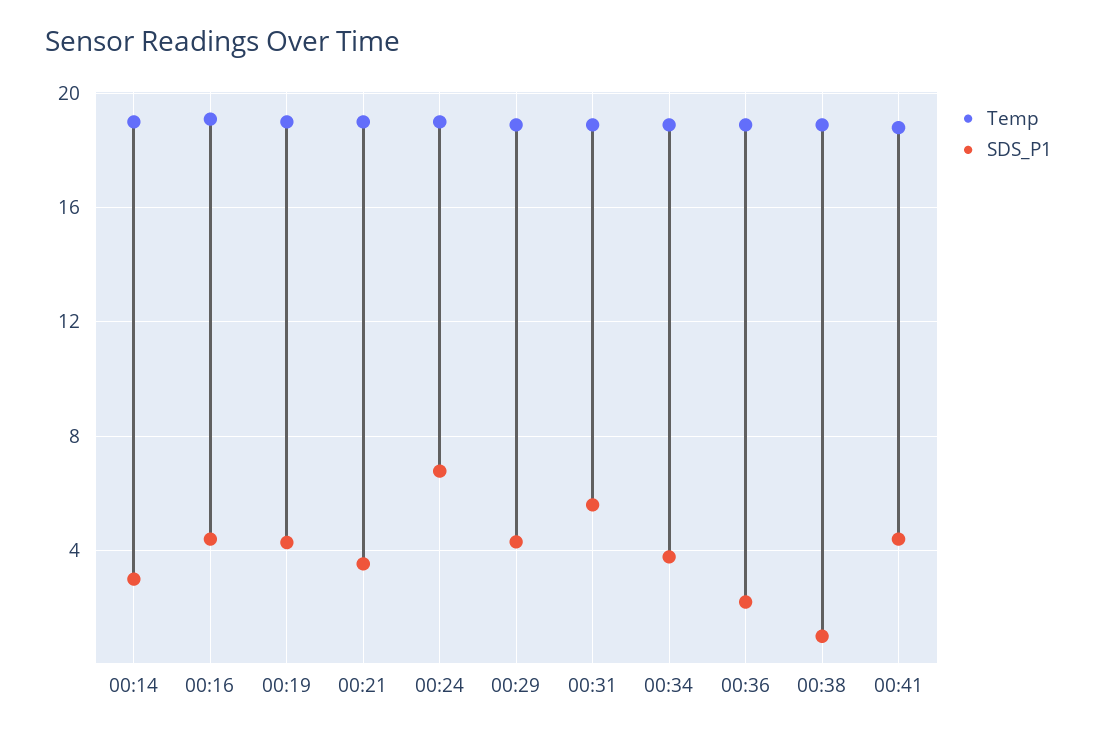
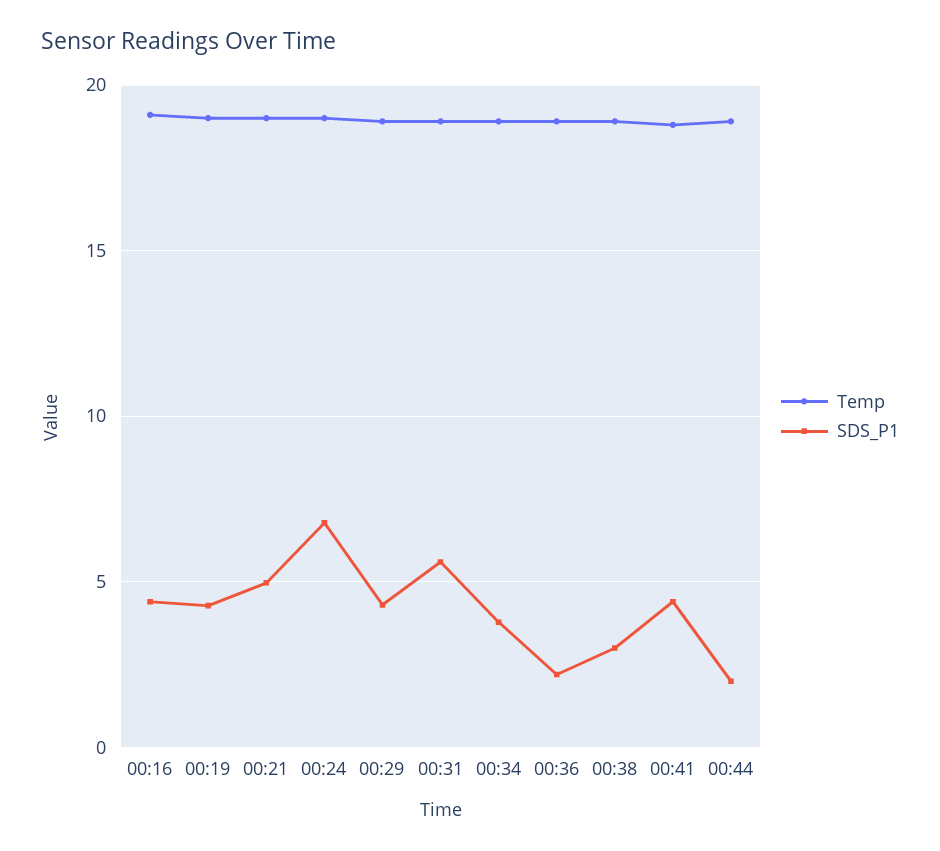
Temp, 00:14: 19 -> none
SDS_P1, 00:14: 3 -> none
SDS_P1, 00:21: 3.5 -> 5
SDS_P1, 00:38: 1 -> 3
Temp, 00:44: none -> 19
SDS_P1, 00:44: none -> 2

